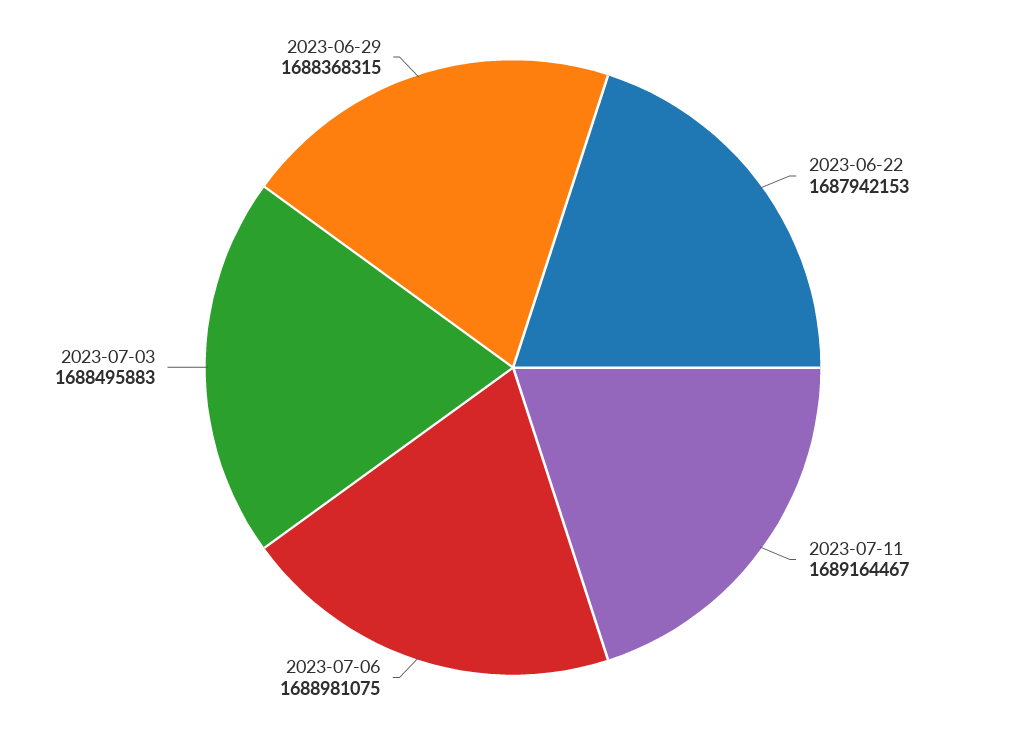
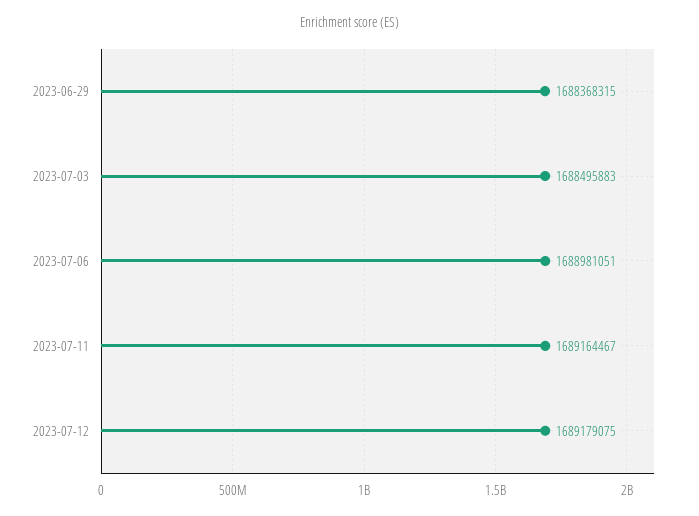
2023-06-22: 1687942153 -> none
2023-07-06: 1688981075 -> 1688981051
2023-07-12: none -> 1689179075

